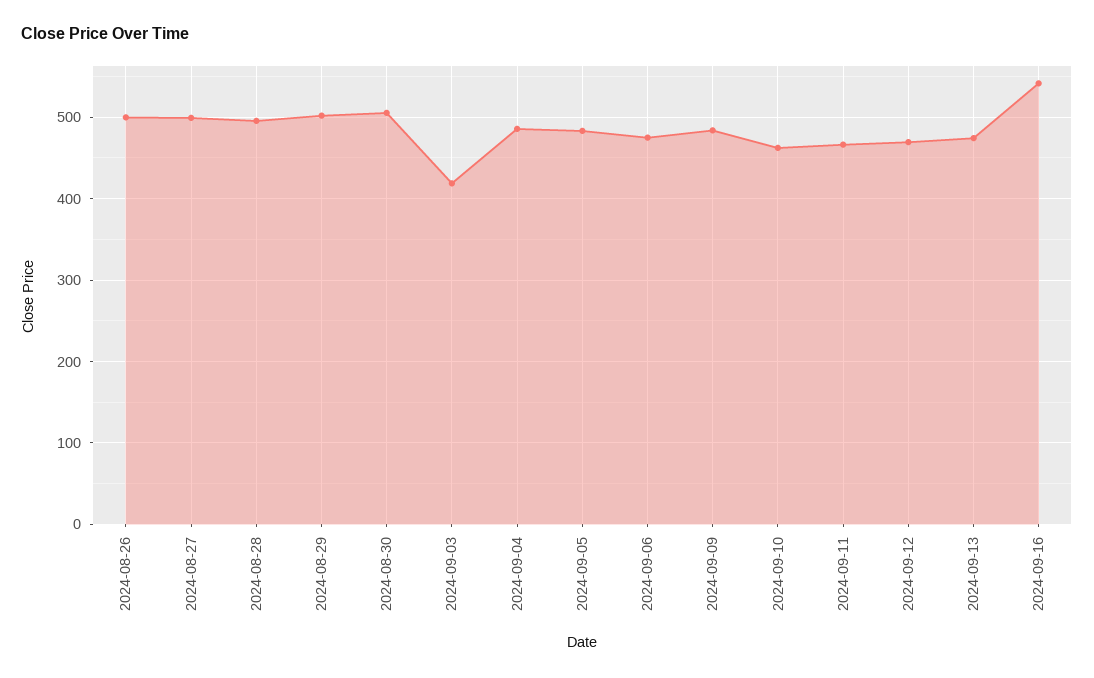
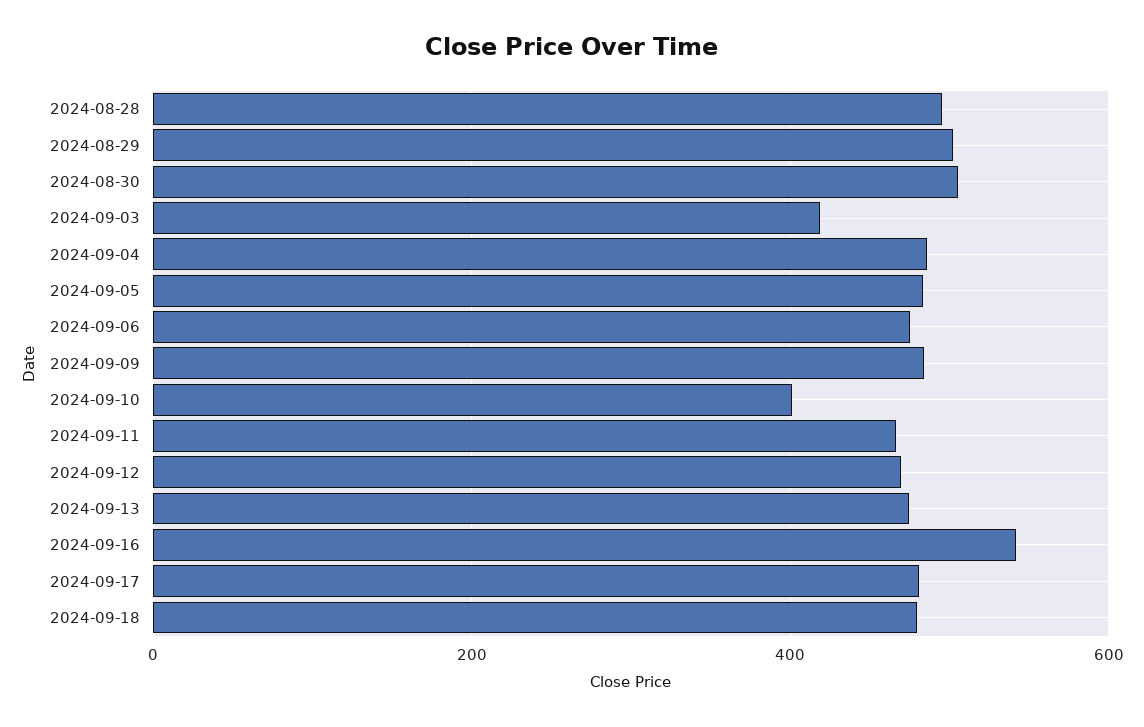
2024-08-26: 500 -> none
2024-08-27: 500 -> none
2024-09-10: 460 -> 400
2024-09-17: none -> 480
2024-09-18: none -> 480

